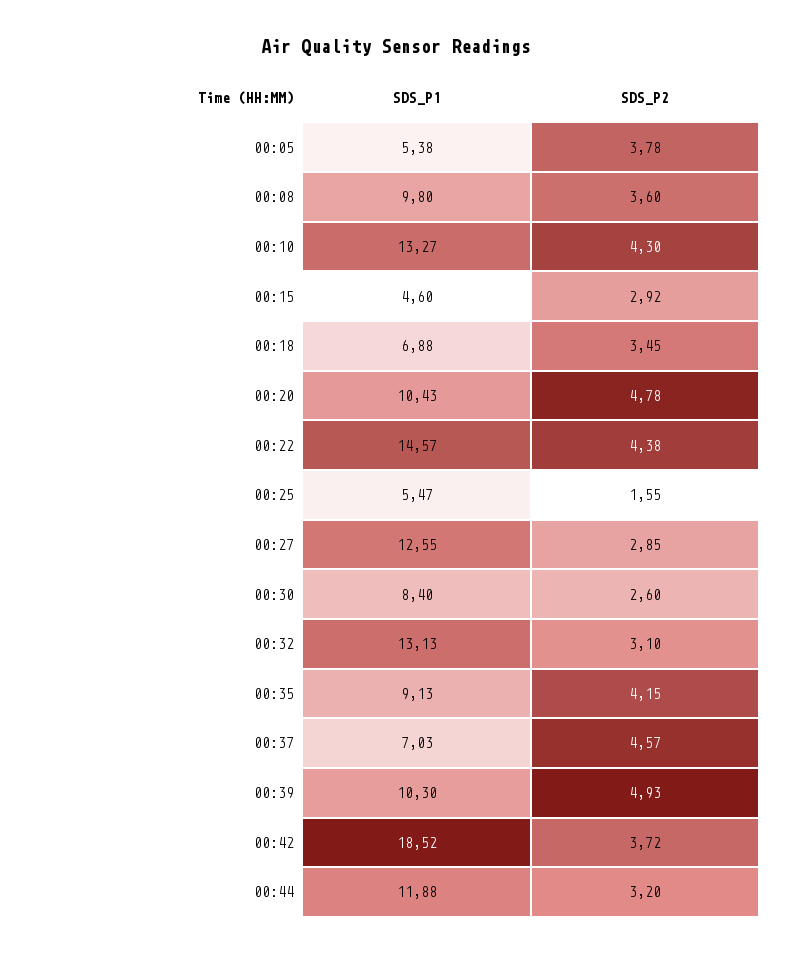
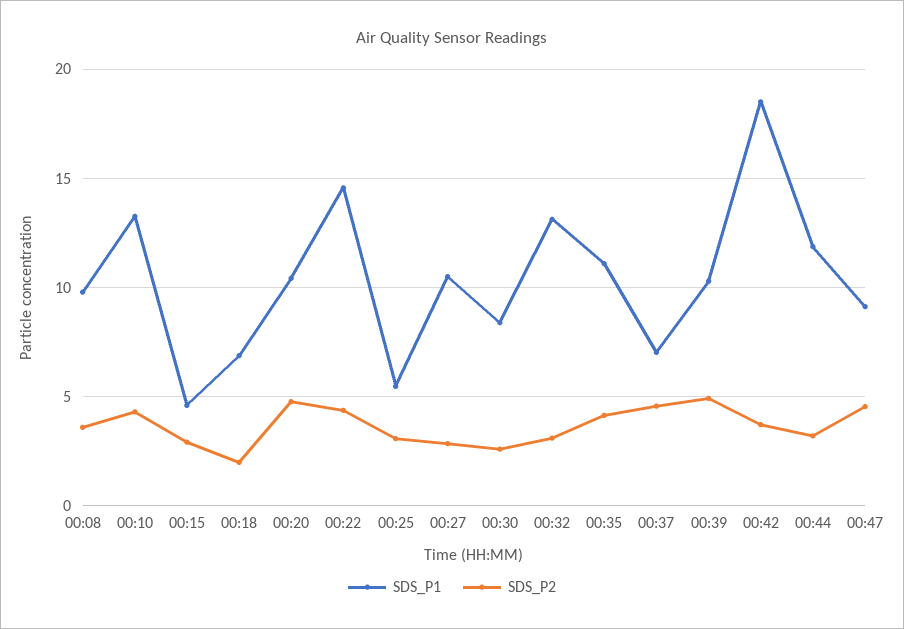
SDS_P1, 00:05: 5.38 -> none
SDS_P2, 00:05: 3.78 -> none
SDS_P2, 00:18: 3.45 -> 2
SDS_P2, 00:25: 1.55 -> 3
SDS_P1, 00:27: 12.55 -> 10.5
SDS_P1, 00:35: 9.13 -> 11
SDS_P1, 00:47: none -> 9
SDS_P2, 00:47: none -> 4.5

